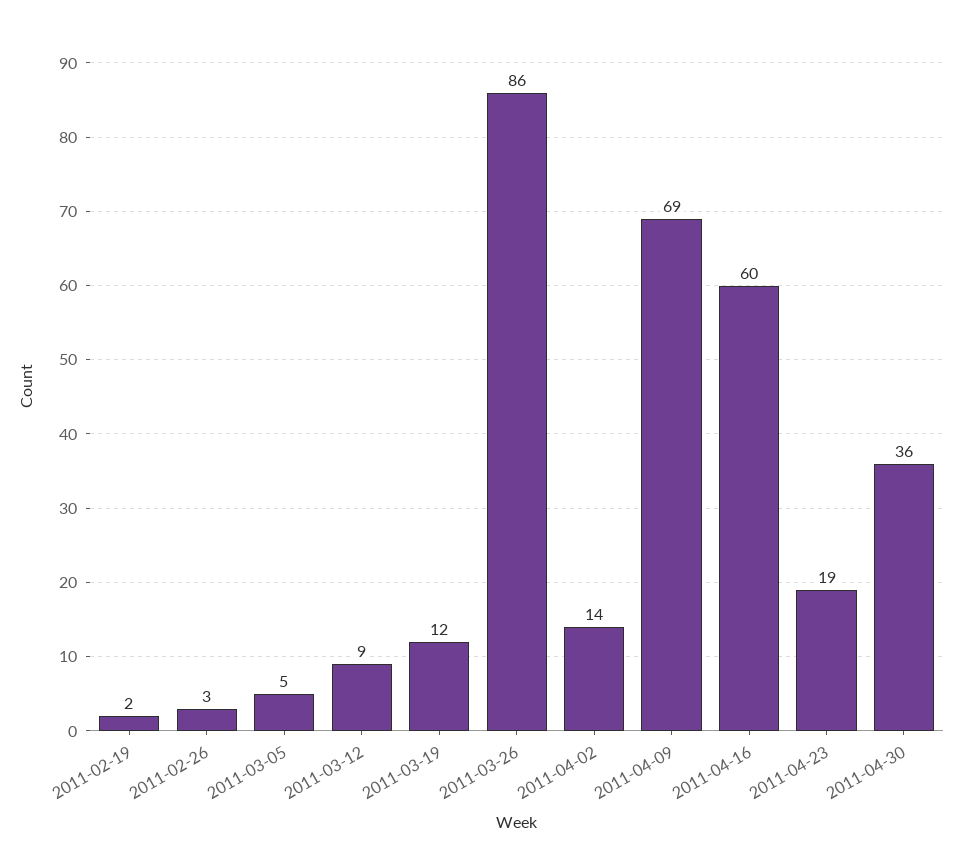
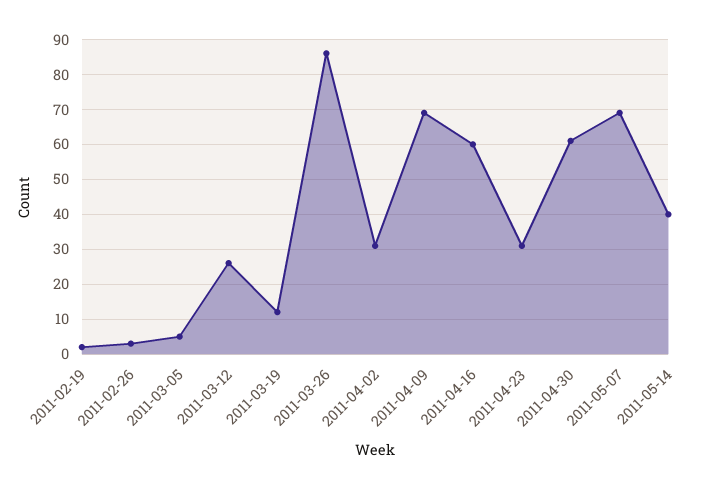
2011-03-12: 9 -> 25
2011-04-02: 14 -> 30
2011-04-23: 19 -> 30
2011-04-30: 36 -> 60
2011-05-07: none -> 70
2011-05-14: none -> 40

